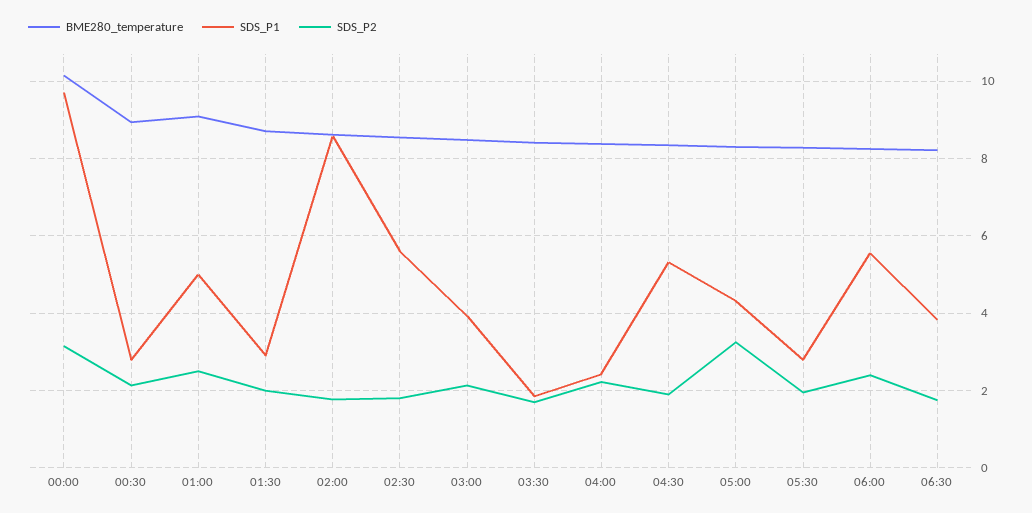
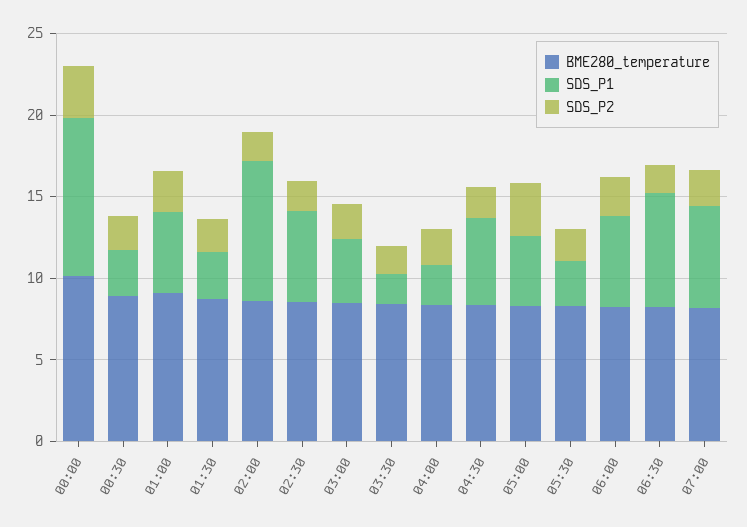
SDS_P1, 06:30: 3.8 -> 7
BME280_temperature, 07:00: none -> 8
SDS_P1, 07:00: none -> 6
SDS_P2, 07:00: none -> 2

